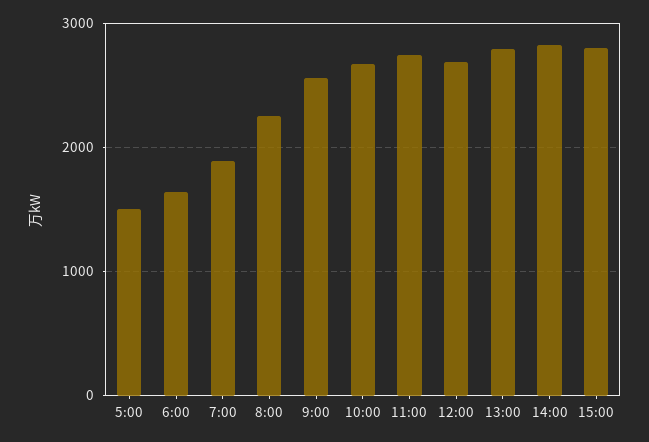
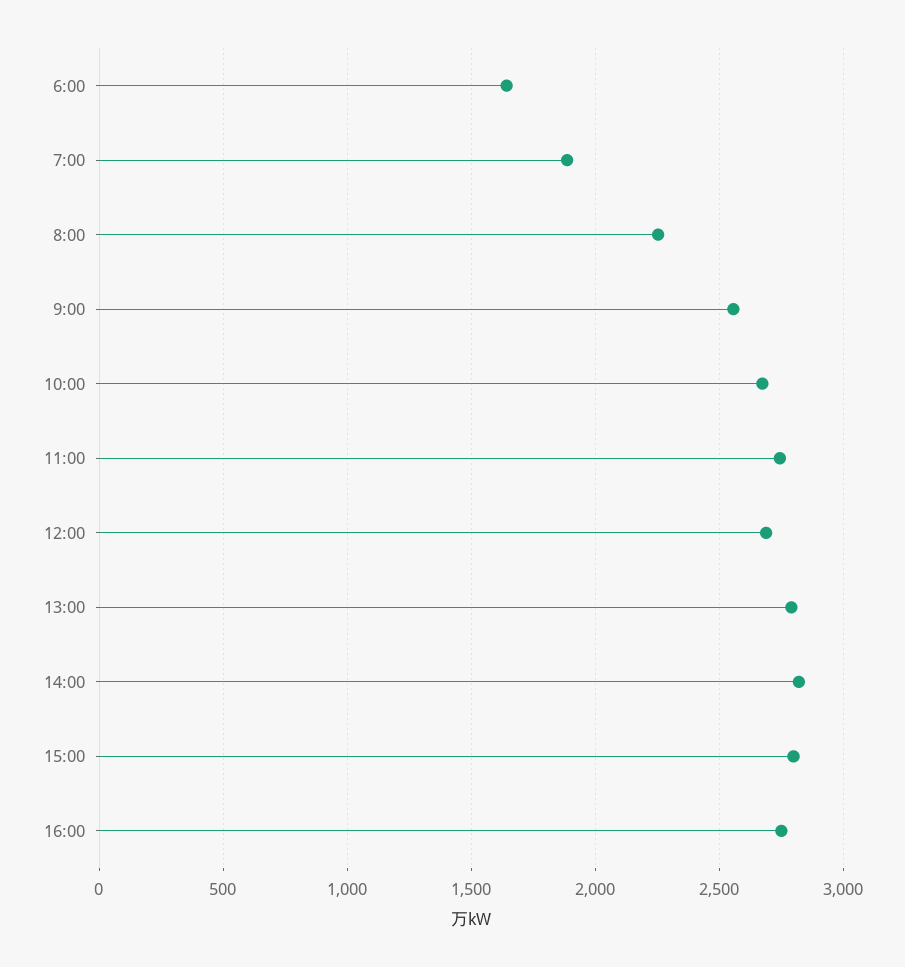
5:00: 1500 -> none
16:00: none -> 2750

